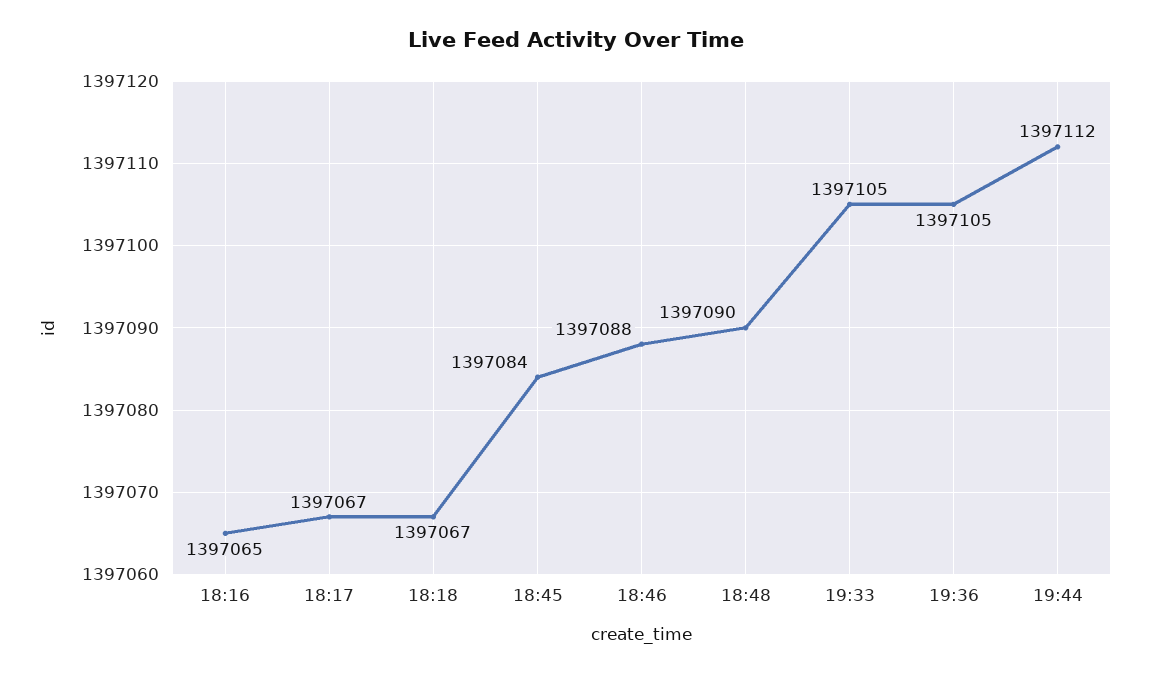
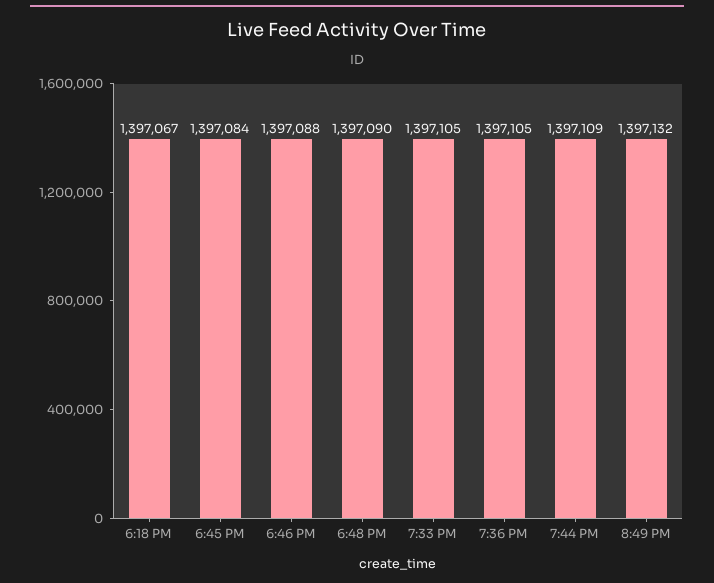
18:16: 1397065 -> none
18:17: 1397067 -> none
19:44: 1397112 -> 1397109
8:49 PM: none -> 1397132

